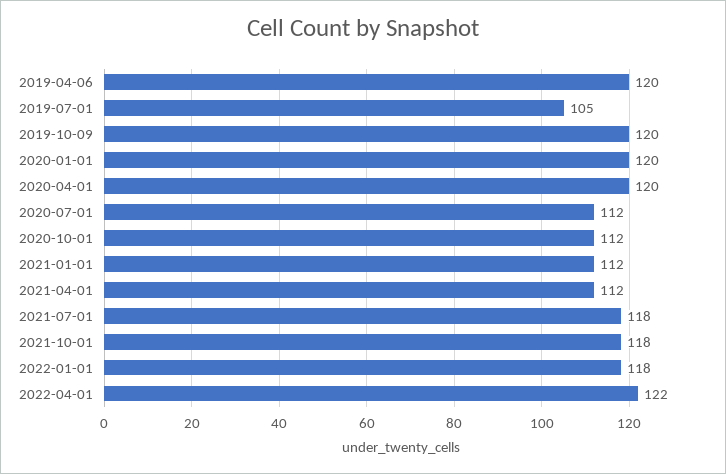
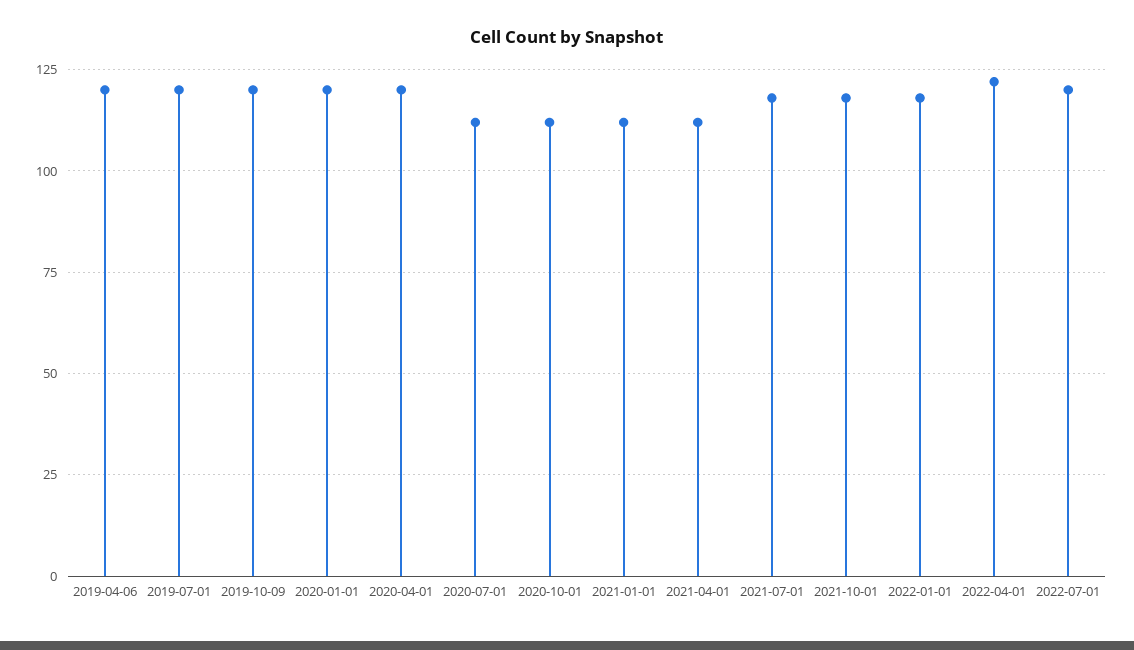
2019-07-01: 105 -> 120
2022-07-01: none -> 120

